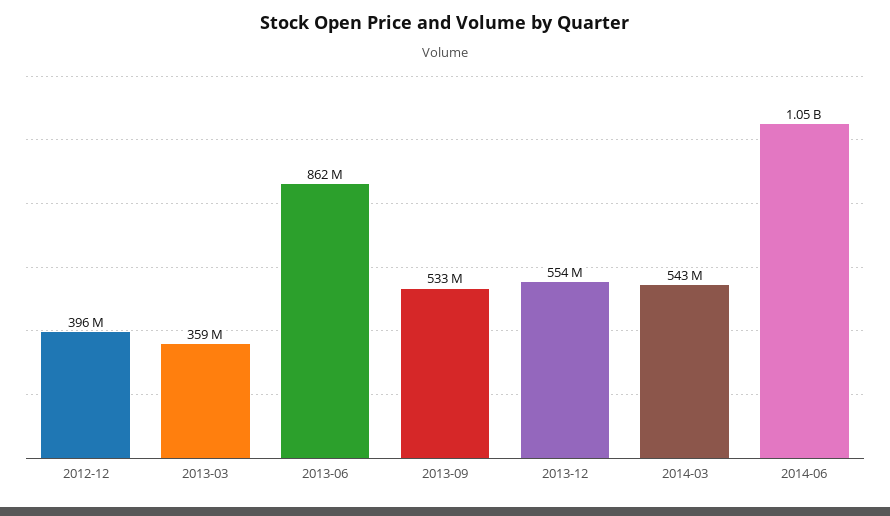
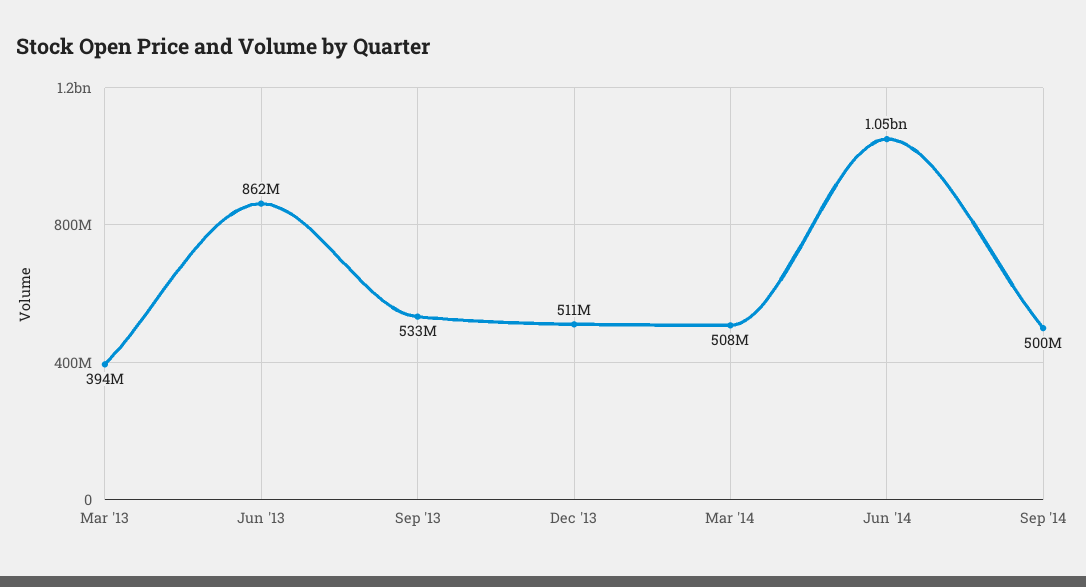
2012-12: 396000000 -> none
2013-03: 359000000 -> 394000000
2013-12: 554000000 -> 511000000
2014-03: 543000000 -> 508000000
Sep '14: none -> 500000000

